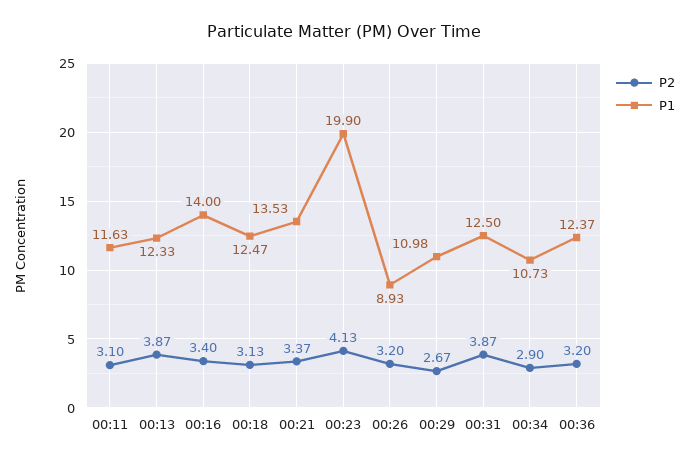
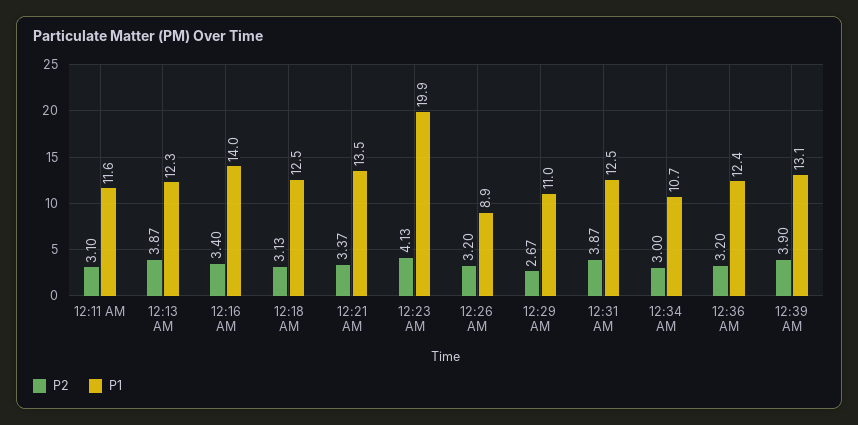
P2, 00:34: 2.9 -> 3
P2, 12:39 AM: none -> 3.9
P1, 12:39 AM: none -> 13.1

